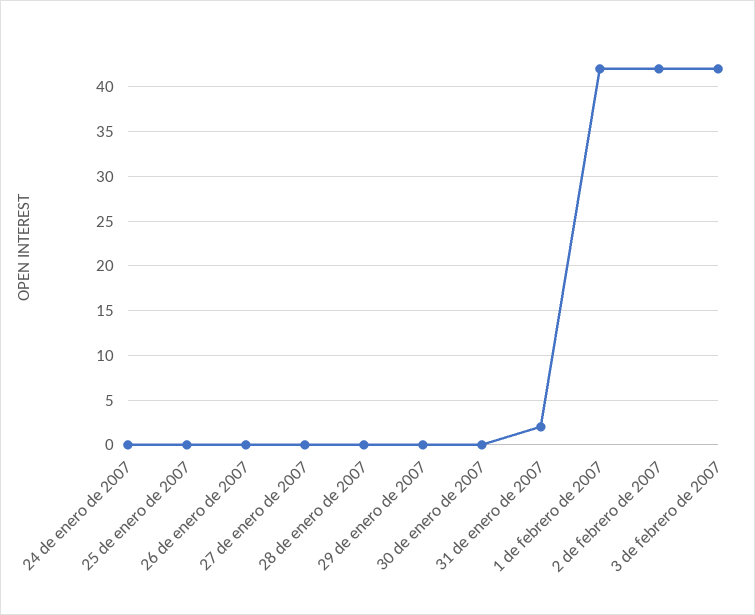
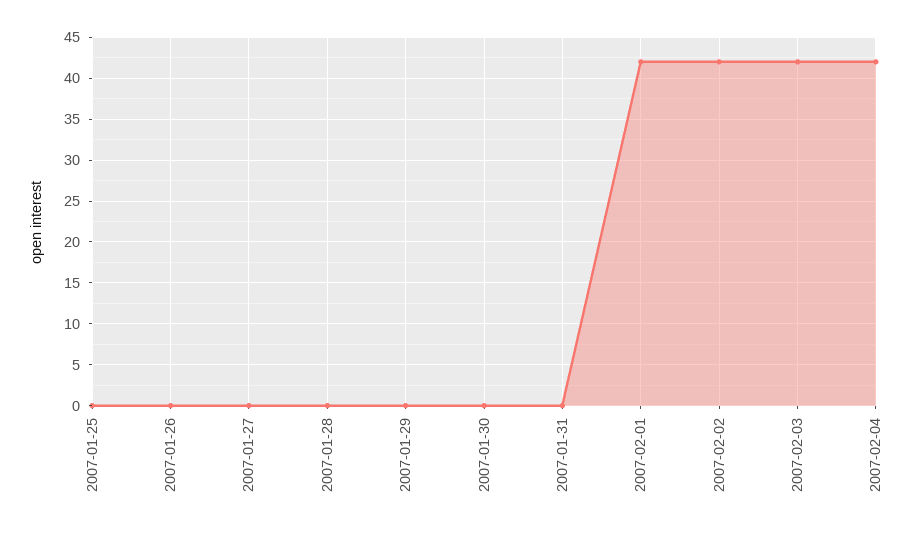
24 de enero de 2007: 0 -> none
31 de enero de 2007: 2 -> 0
2007-02-04: none -> 42

